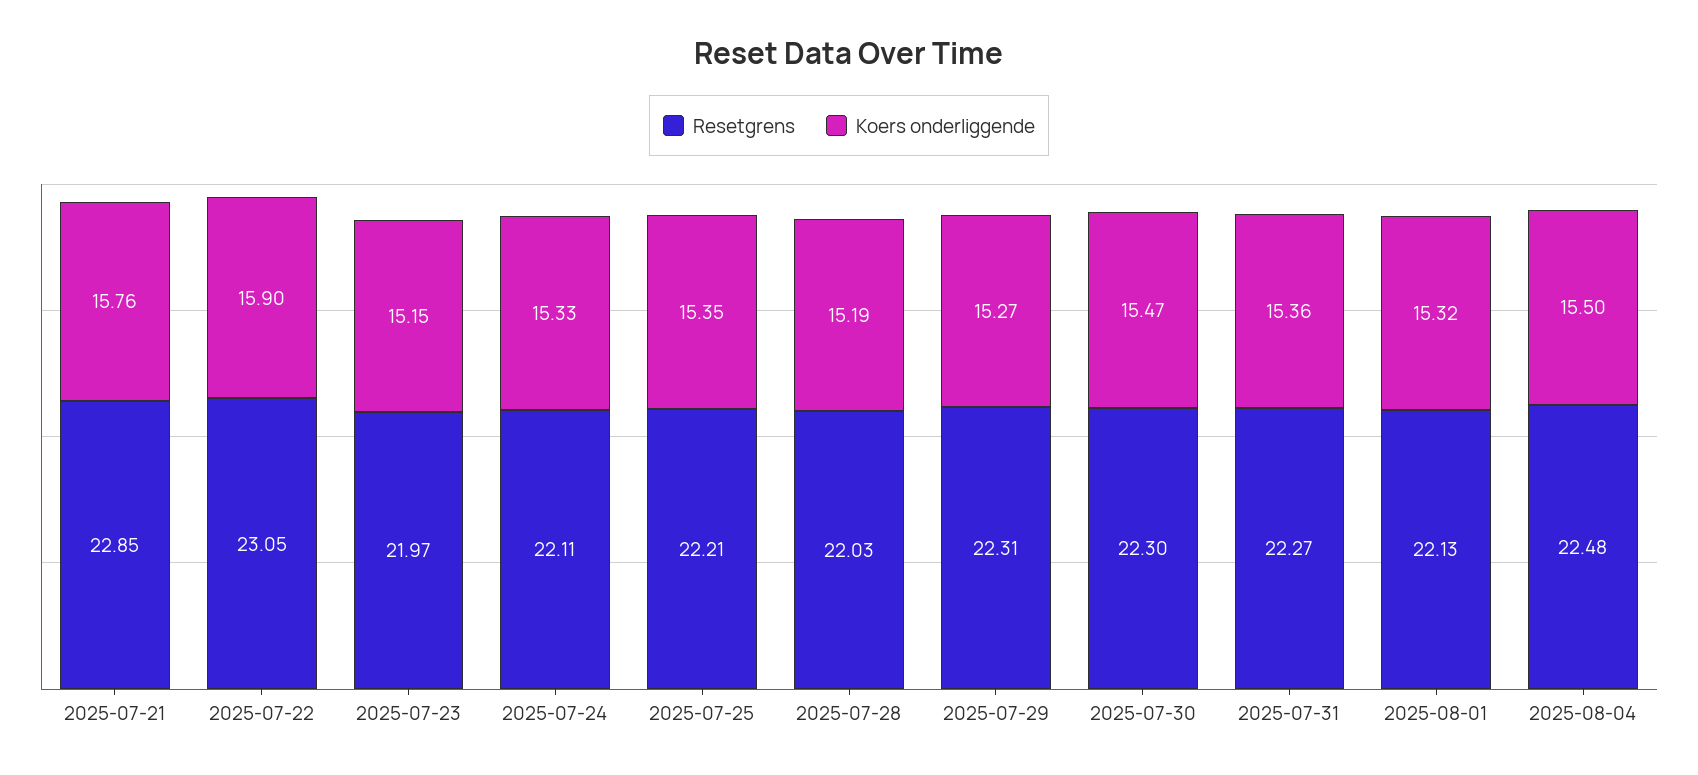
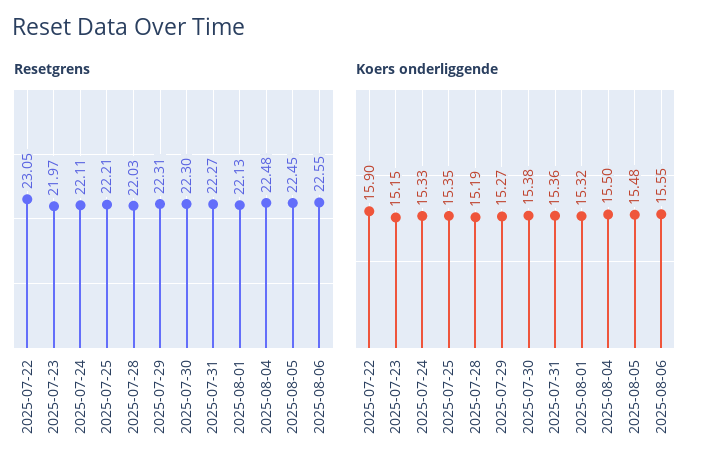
Resetgrens, 2025-07-21: 22.85 -> none
Koers onderliggende, 2025-07-21: 15.76 -> none
Koers onderliggende, 2025-07-30: 15.47 -> 15.38
Resetgrens, 2025-08-05: none -> 22.45
Resetgrens, 2025-08-06: none -> 22.55
Koers onderliggende, 2025-08-05: none -> 15.48
Koers onderliggende, 2025-08-06: none -> 15.55

